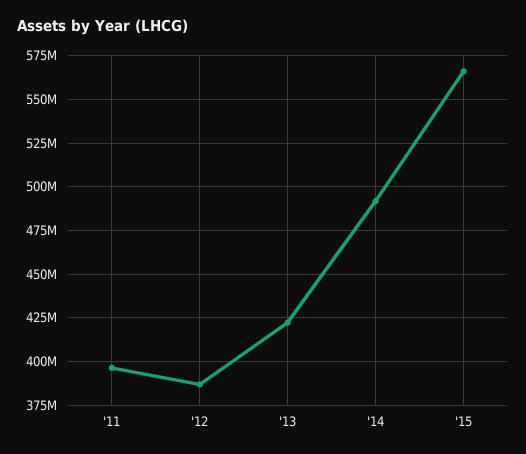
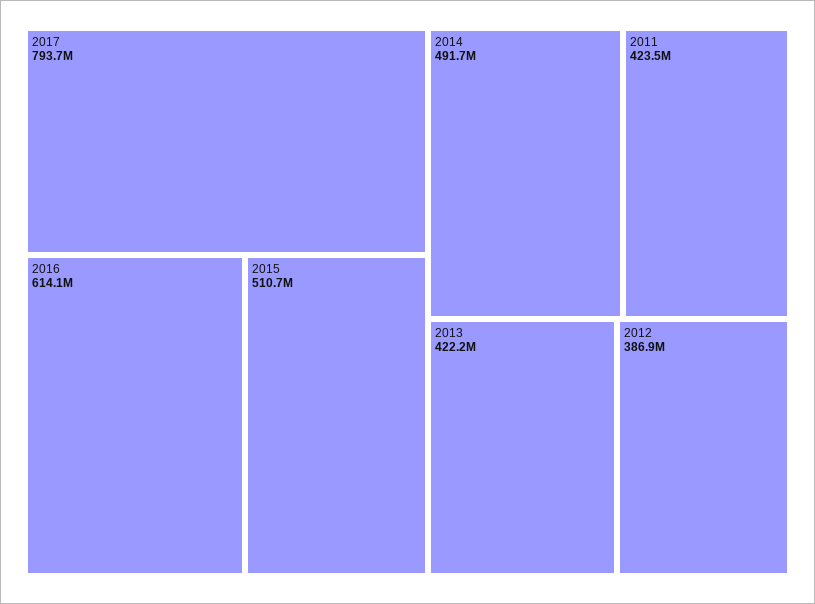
'11: 395000000 -> 423500000
'15: 565000000 -> 510700000
2017: none -> 793700000
2016: none -> 614100000

